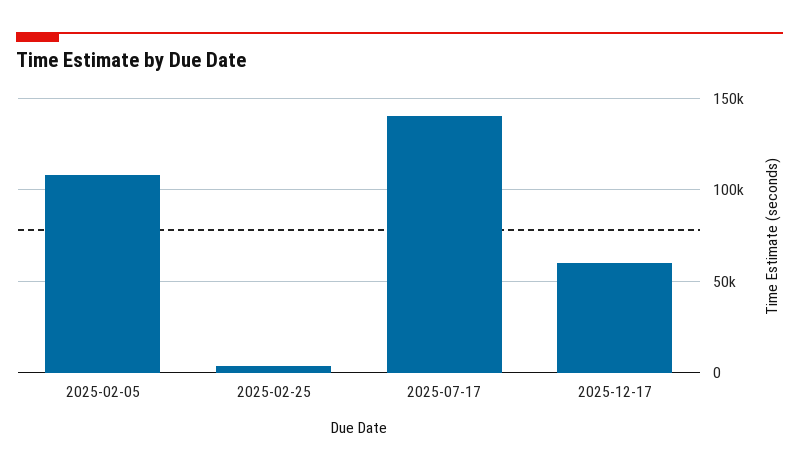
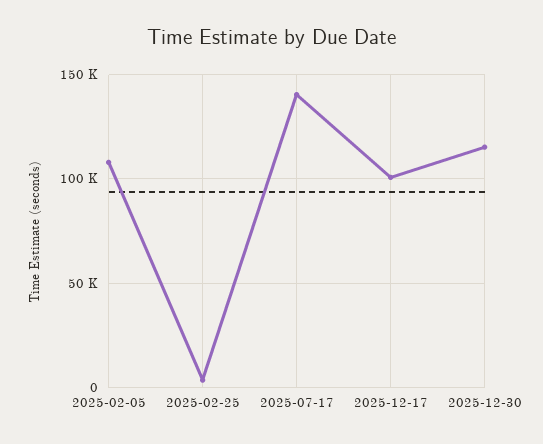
2025-12-17: 60000 -> 100000
2025-12-30: none -> 115000

